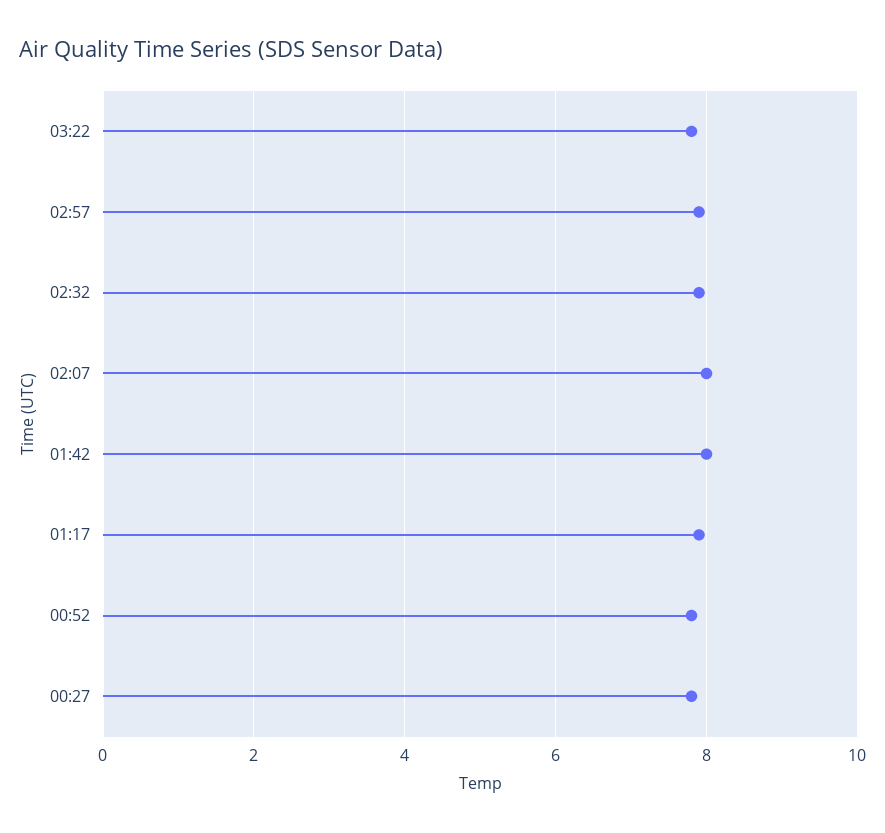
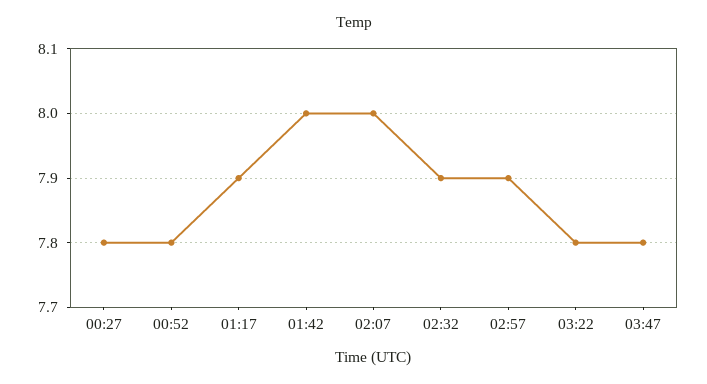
03:47: none -> 7.8

